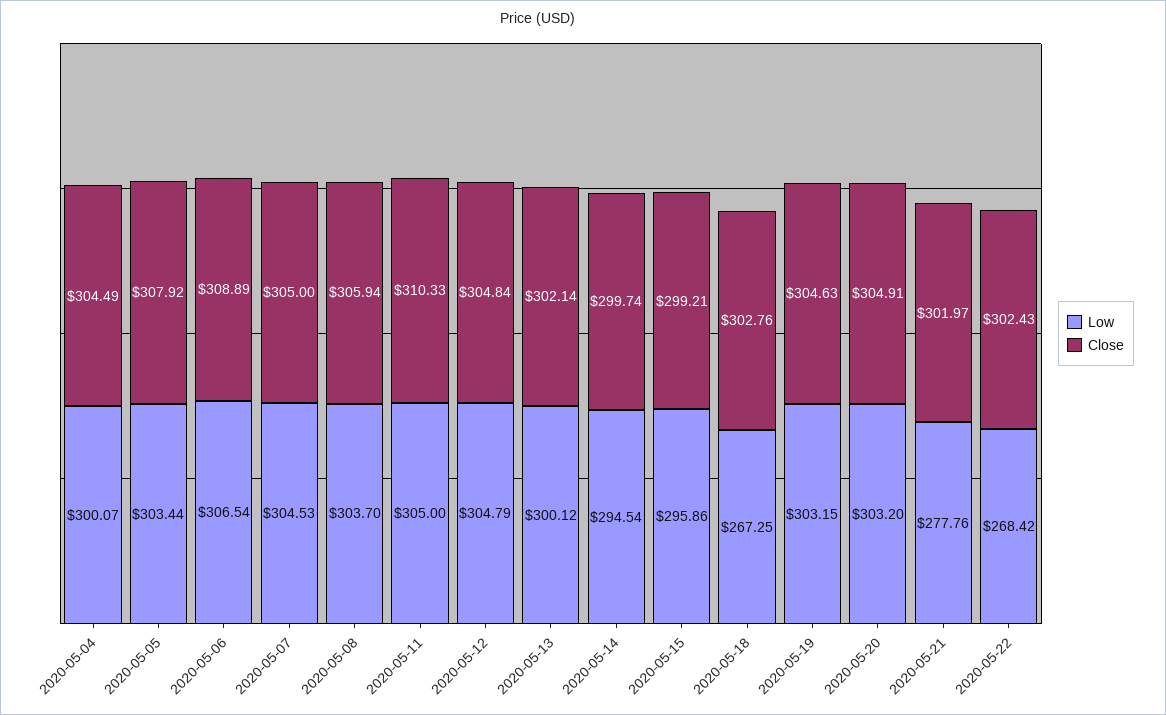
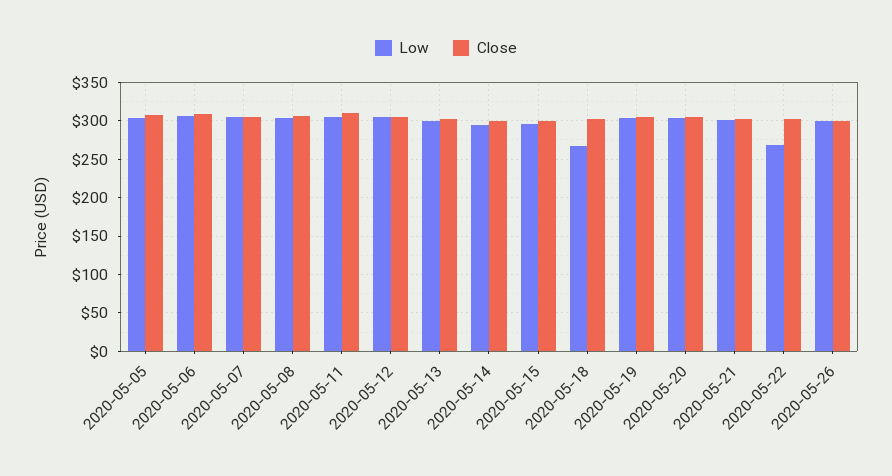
Low, 2020-05-04: 300.07 -> none
Close, 2020-05-04: 304.49 -> none
Low, 2020-05-21: 277.76 -> 300
Low, 2020-05-26: none -> 300
Close, 2020-05-26: none -> 300

